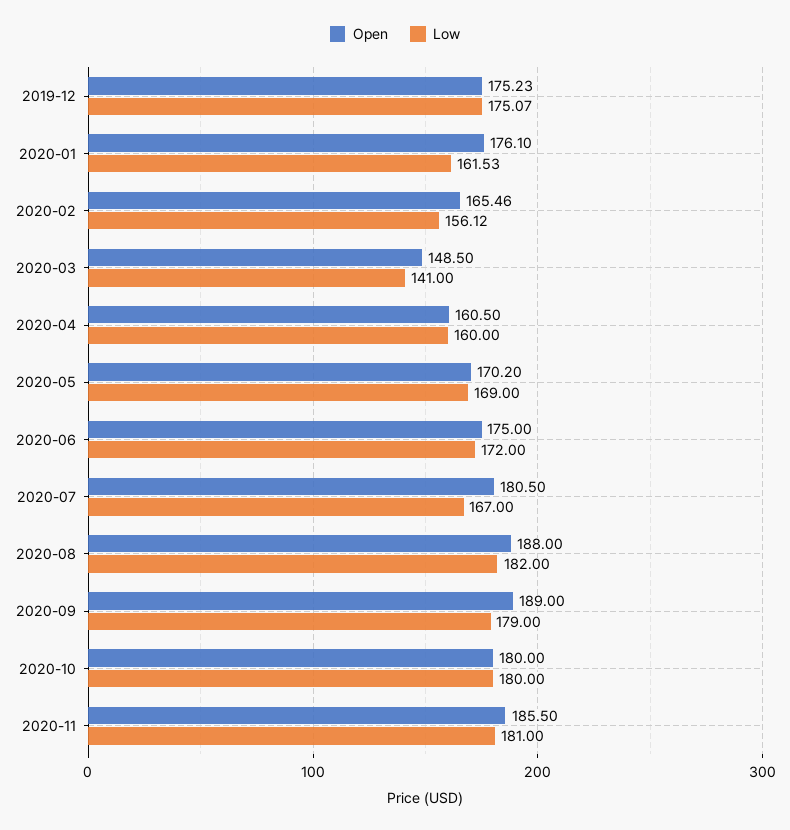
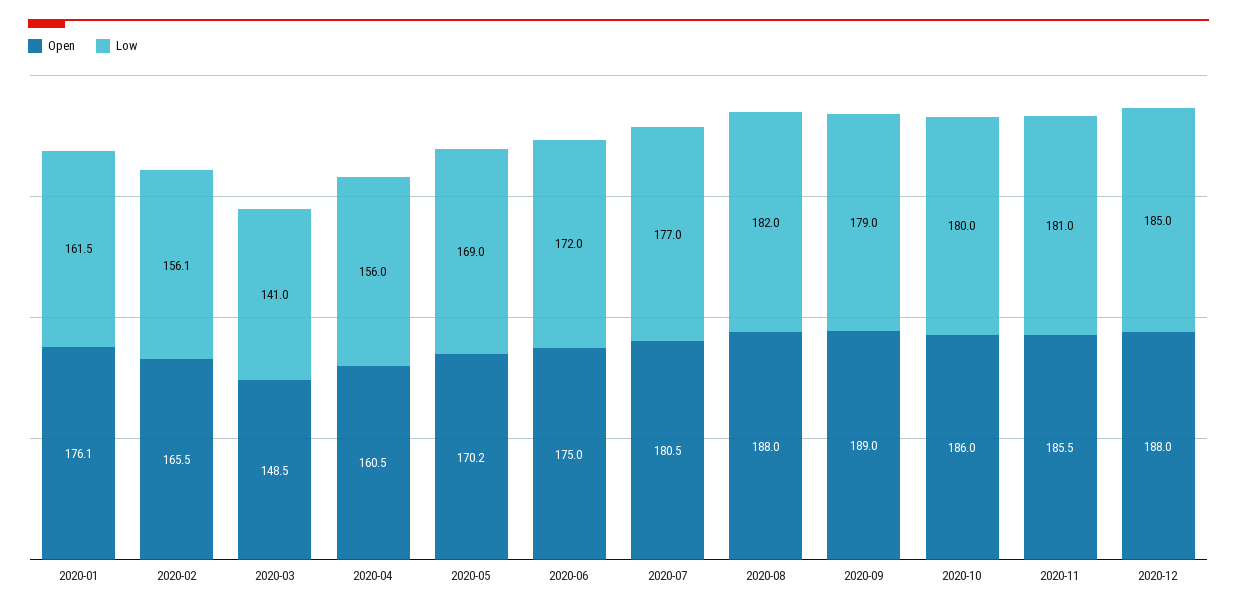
Open, 2019-12: 175.23 -> none
Low, 2019-12: 175.07 -> none
Low, 2020-04: 160 -> 156
Low, 2020-07: 167 -> 177
Open, 2020-10: 180 -> 186
Open, 2020-12: none -> 188
Low, 2020-12: none -> 185

